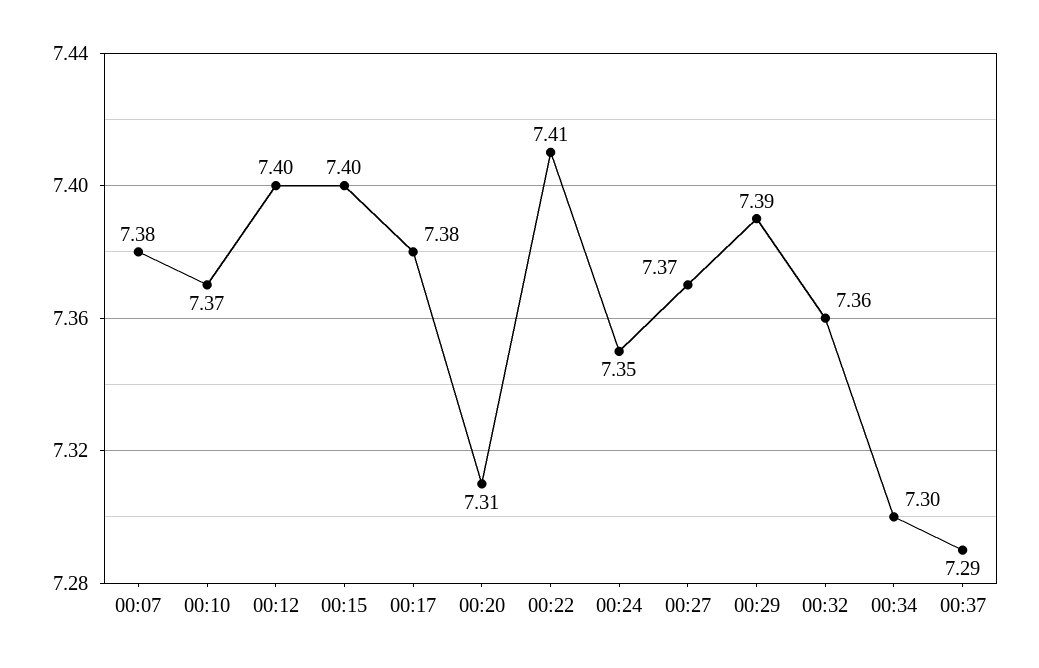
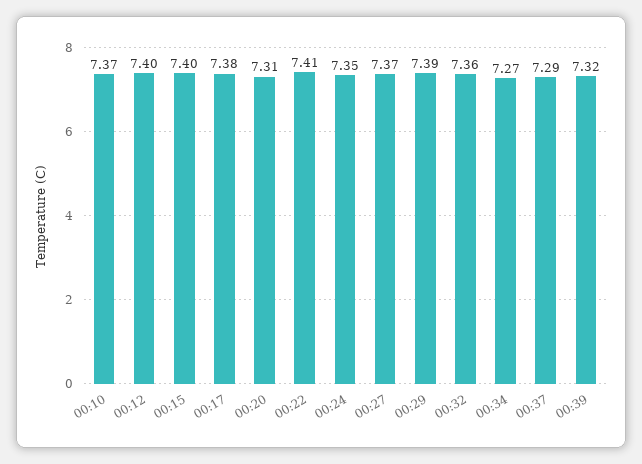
00:07: 7.38 -> none
00:34: 7.3 -> 7.27
00:39: none -> 7.32

